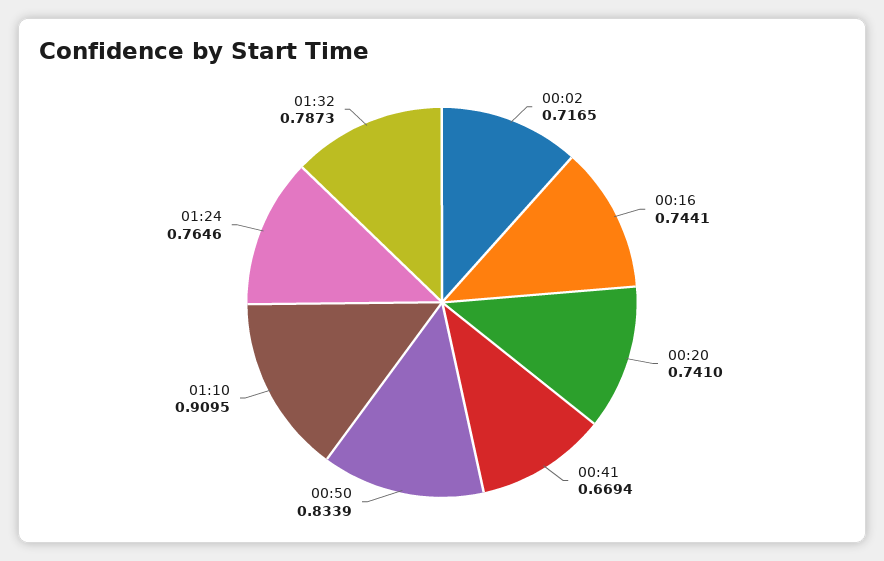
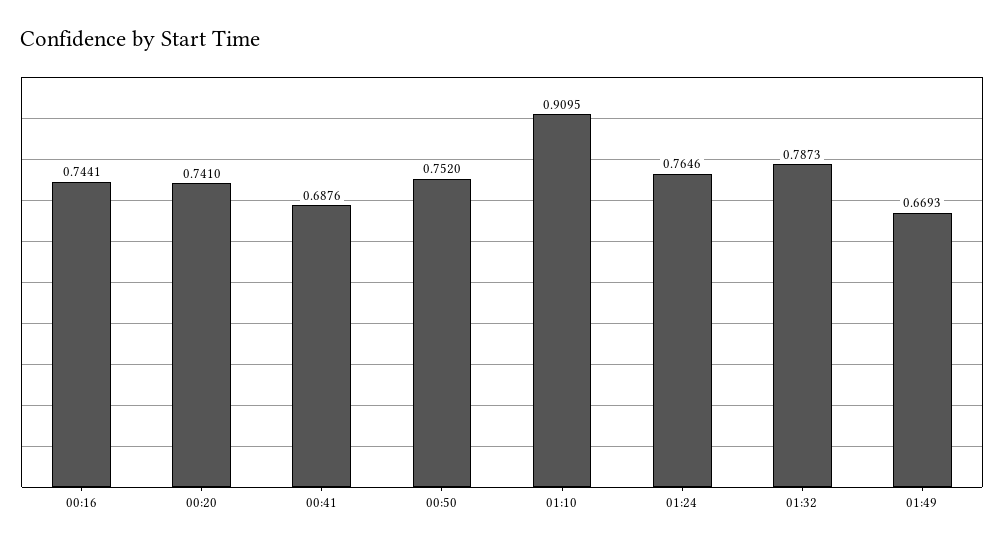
00:02: 0.7165 -> none
00:41: 0.6694 -> 0.6876
00:50: 0.8339 -> 0.752
01:49: none -> 0.6693

